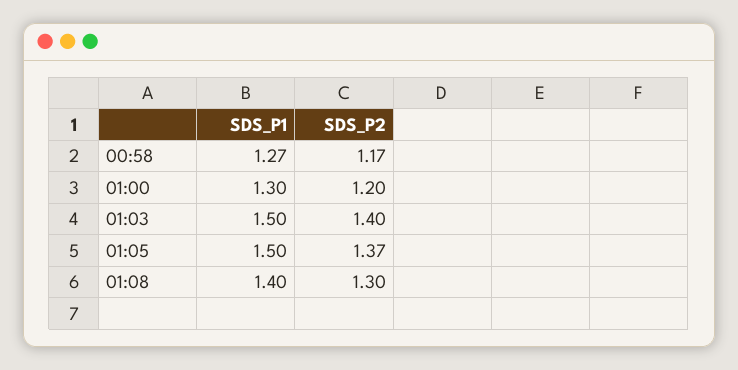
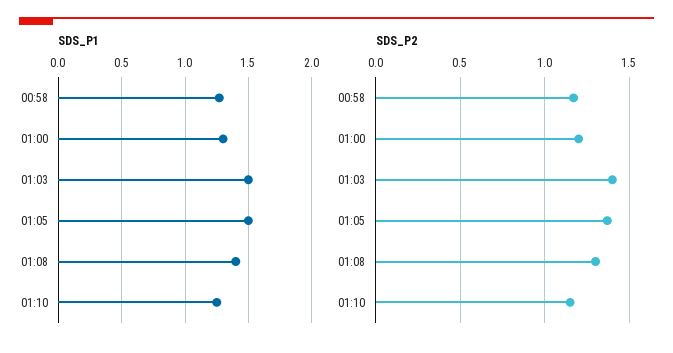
SDS_P1, 01:10: none -> 1.25
SDS_P2, 01:10: none -> 1.15

